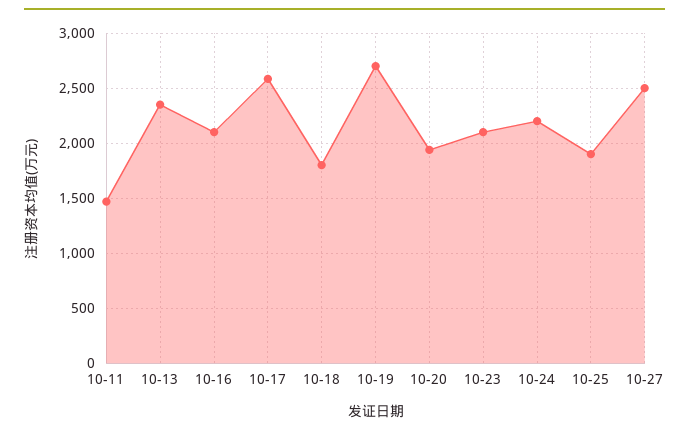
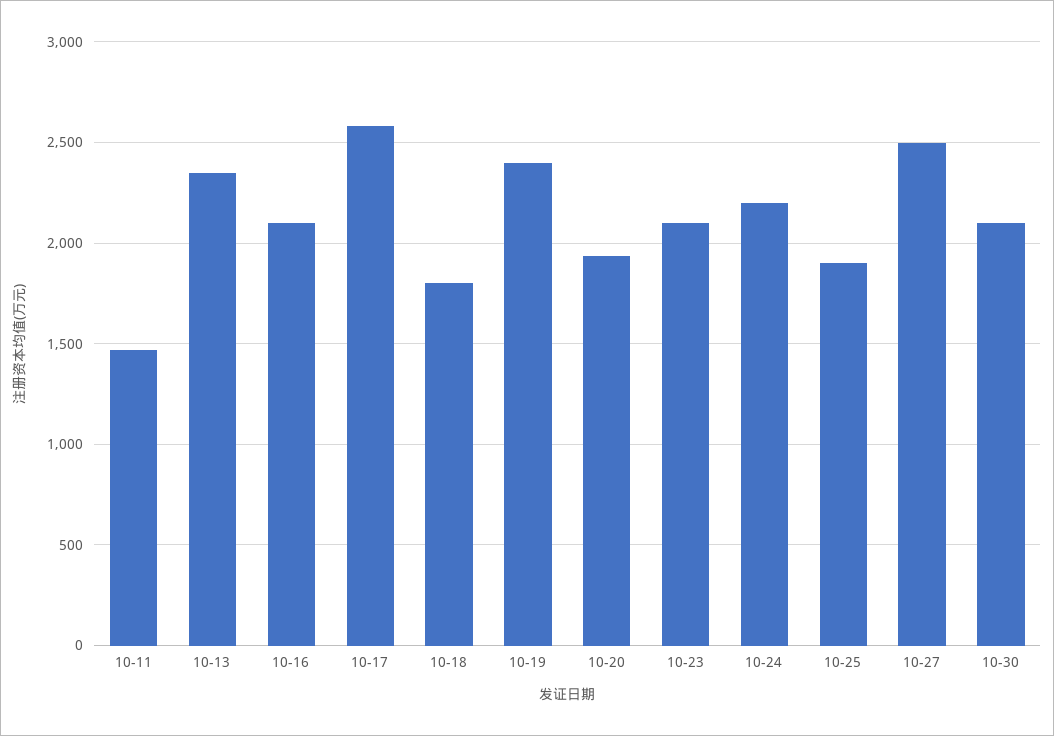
10-19: 2700 -> 2400
10-30: none -> 2100

